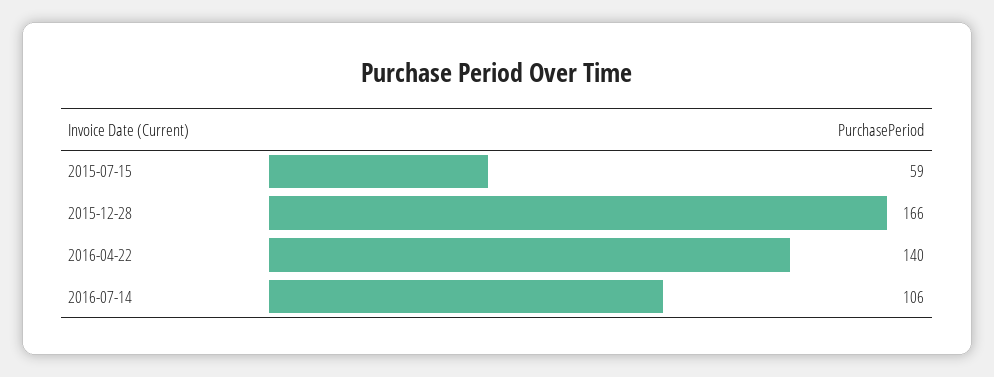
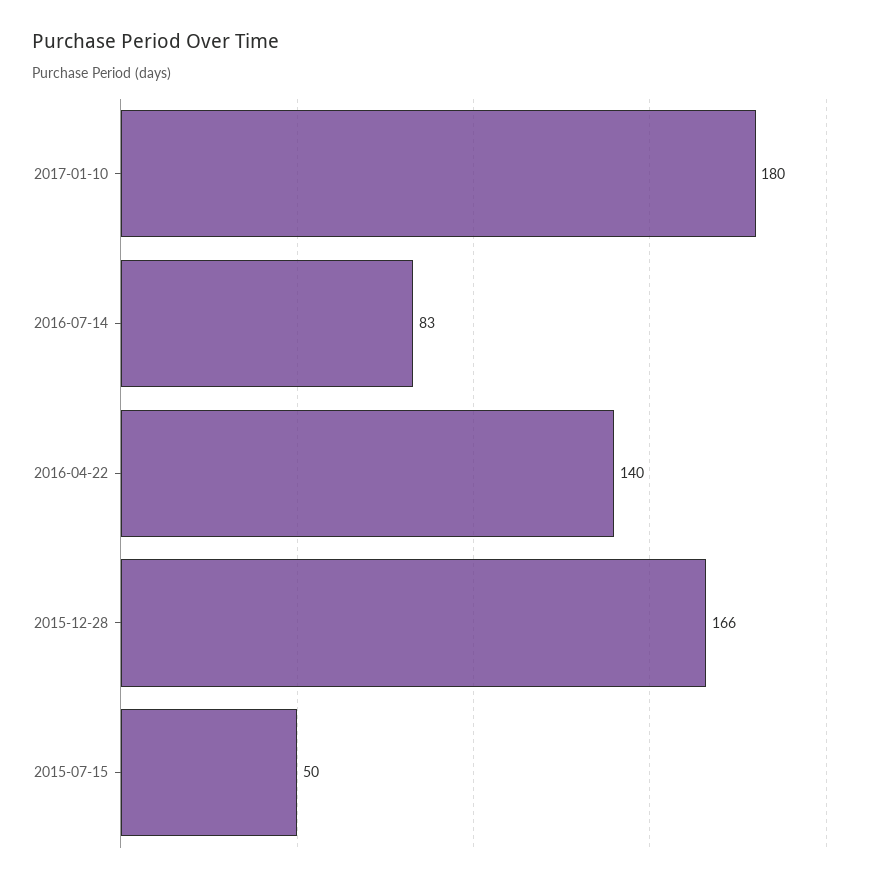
2015-07-15: 59 -> 50
2016-07-14: 106 -> 83
2017-01-10: none -> 180

